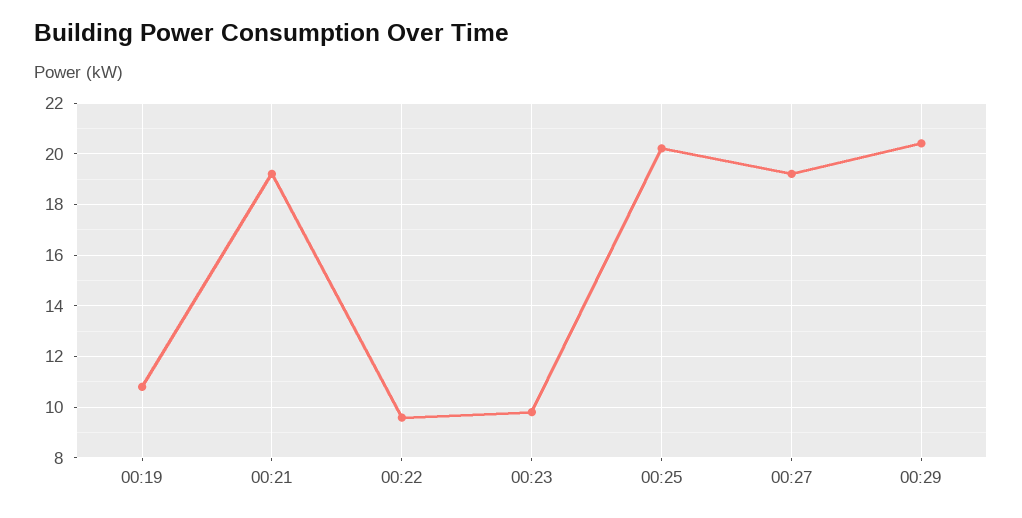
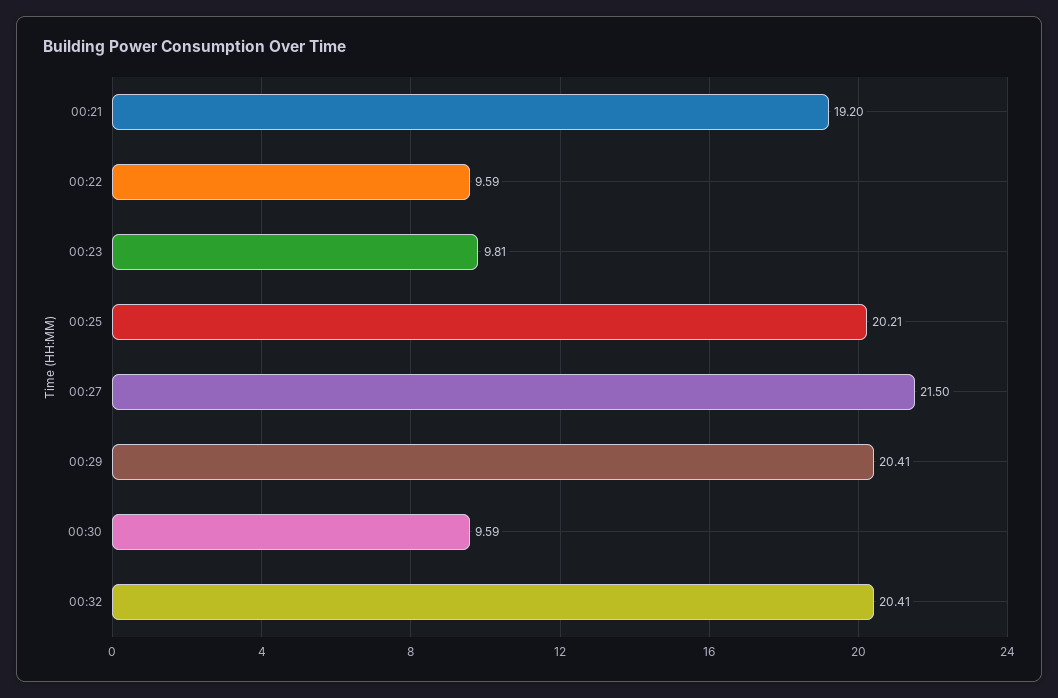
00:19: 10.75 -> none
00:27: 19.25 -> 21.5
00:30: none -> 9.59
00:32: none -> 20.41

